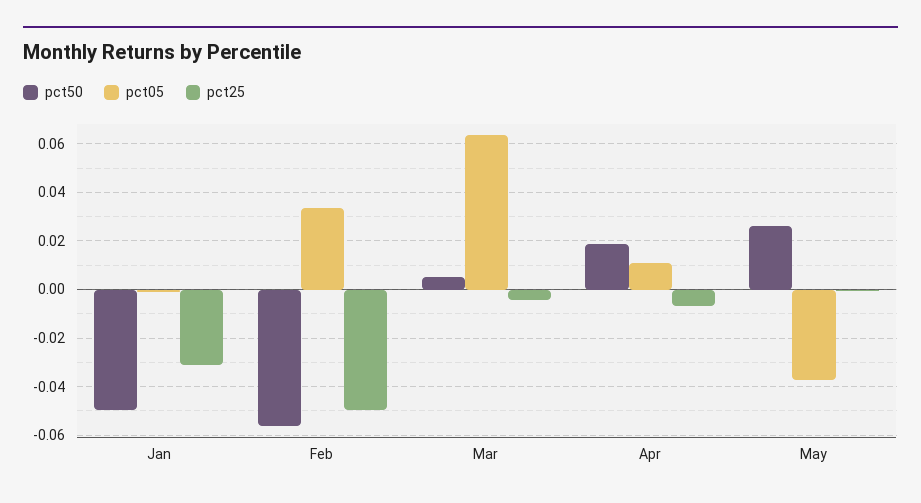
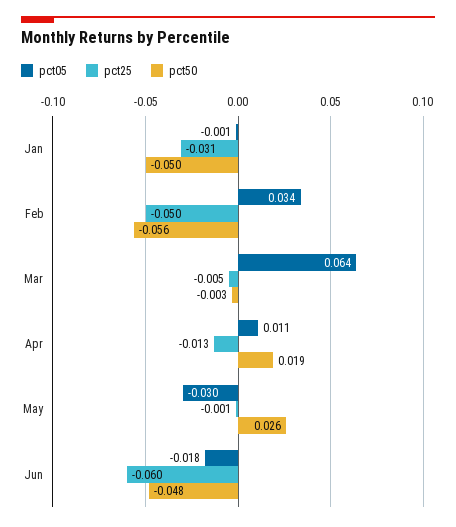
pct50, Mar: 0.005 -> -0.003
pct25, Apr: -0.0075 -> -0.013
pct05, May: -0.0375 -> -0.03
pct05, Jun: none -> -0.018
pct25, Jun: none -> -0.06
pct50, Jun: none -> -0.048

